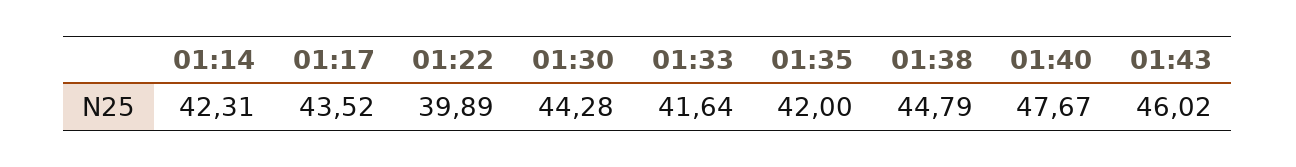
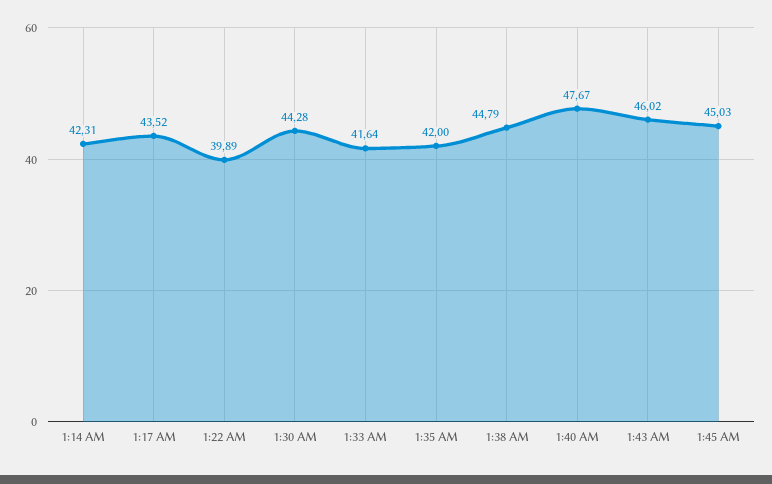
1:45 AM: none -> 45.03

